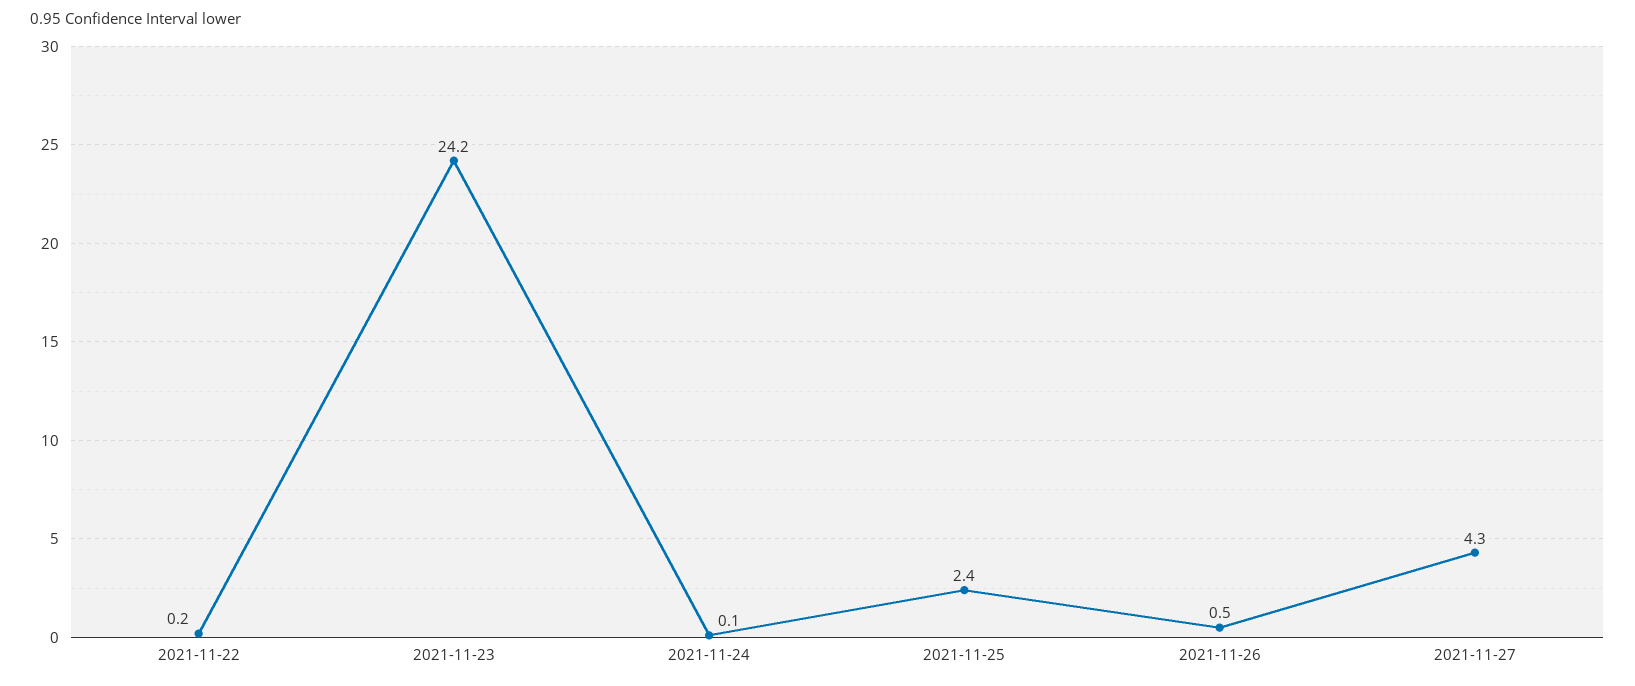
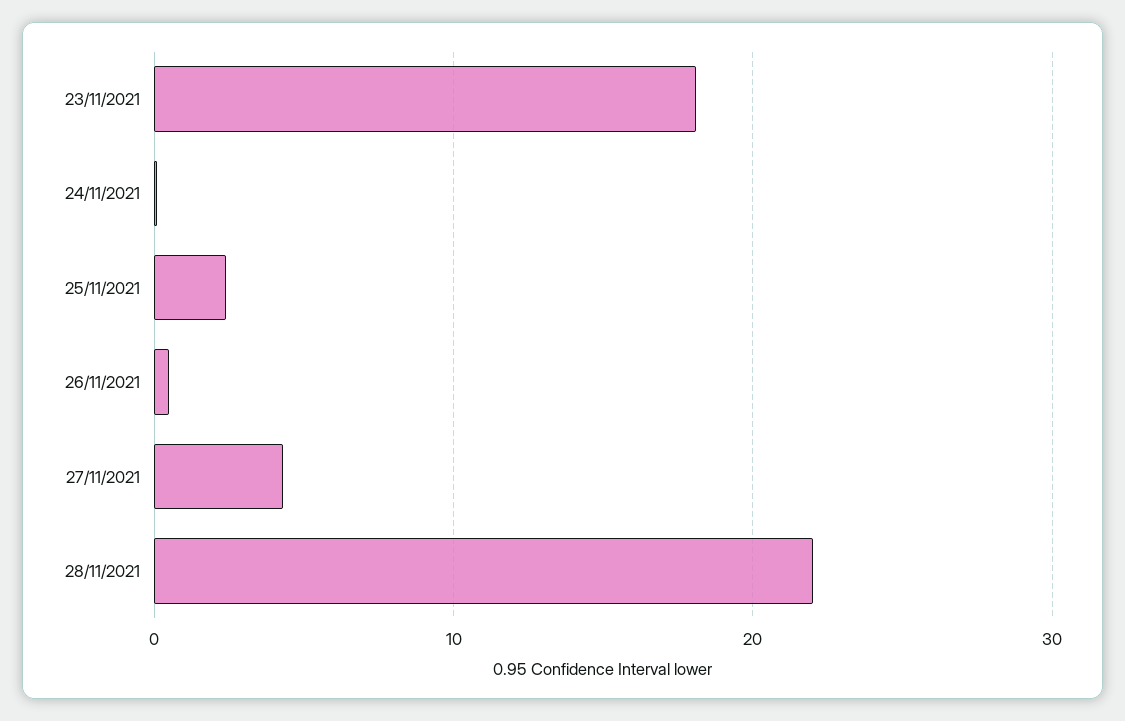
2021-11-22: 0.2 -> none
2021-11-23: 24.2 -> 18
28/11/2021: none -> 22

